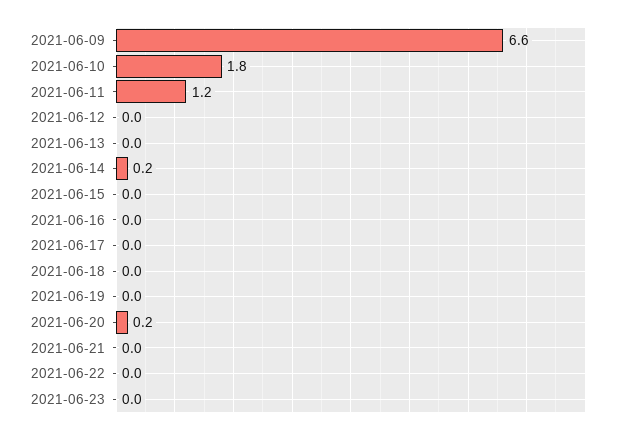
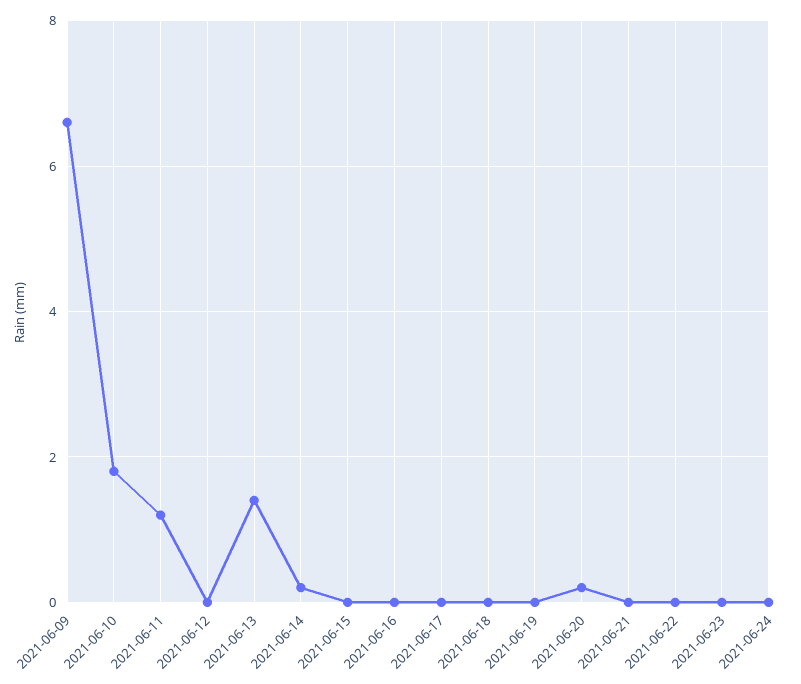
2021-06-13: 0 -> 1.5
2021-06-24: none -> 0

